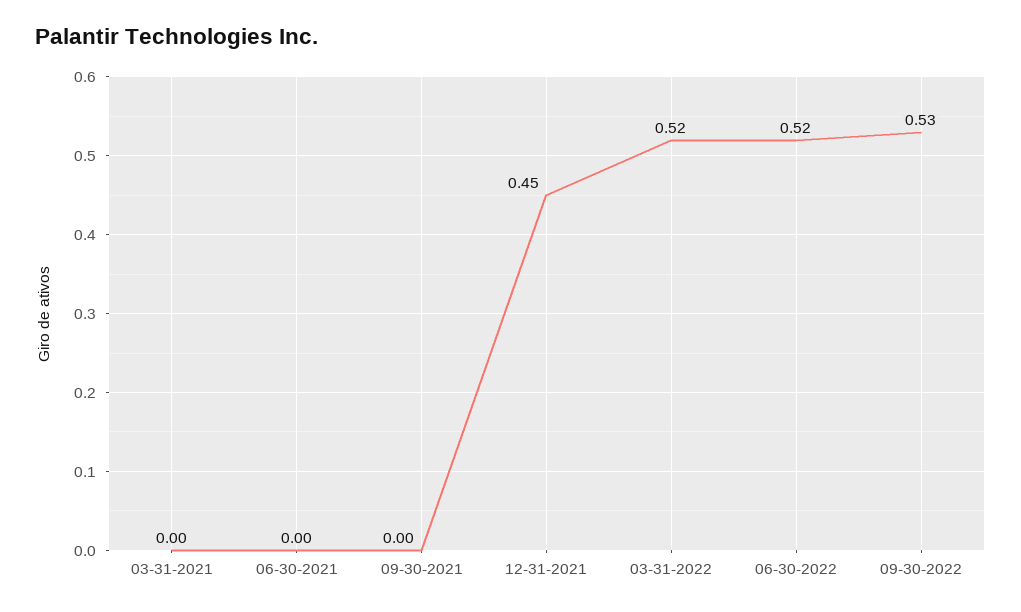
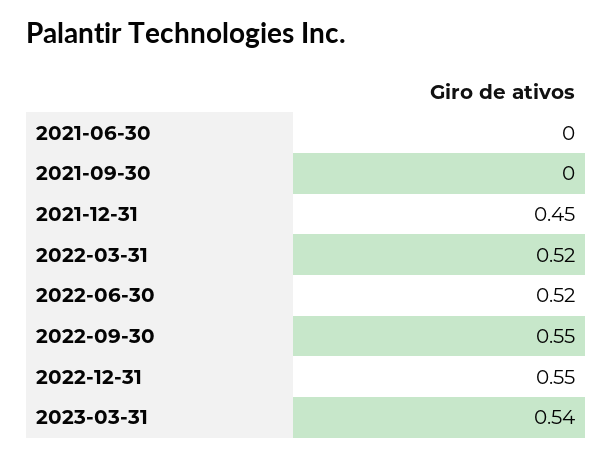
03-31-2021: 0 -> none
09-30-2022: 0.53 -> 0.55
2022-12-31: none -> 0.55
2023-03-31: none -> 0.54

